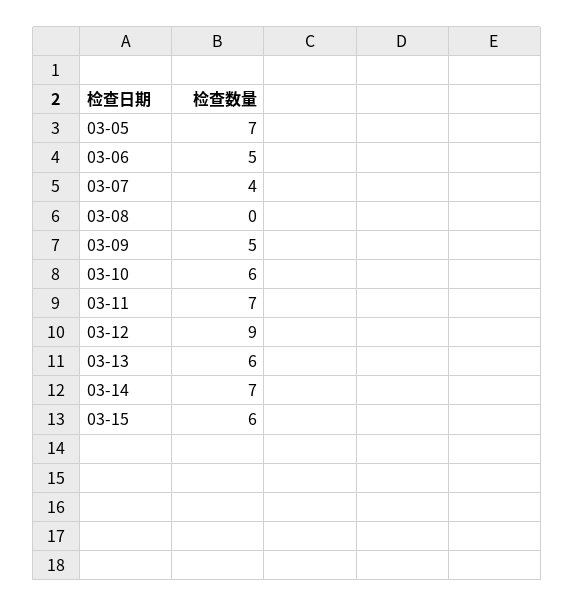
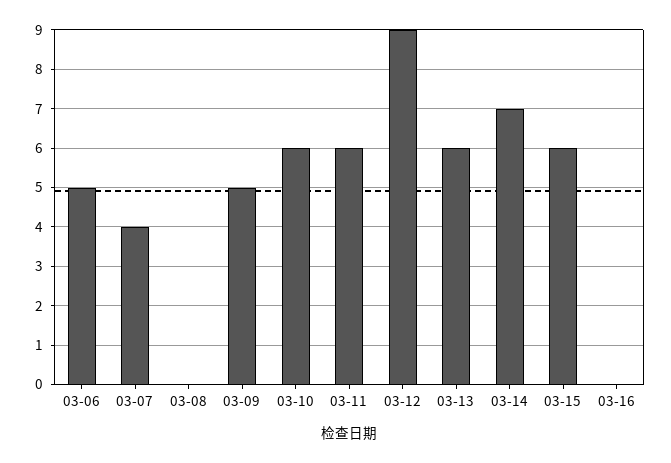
03-05: 7 -> none
03-11: 7 -> 6
03-16: none -> 0

